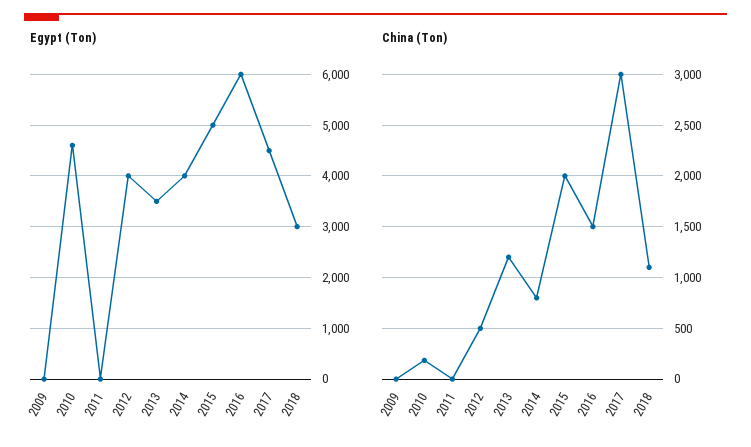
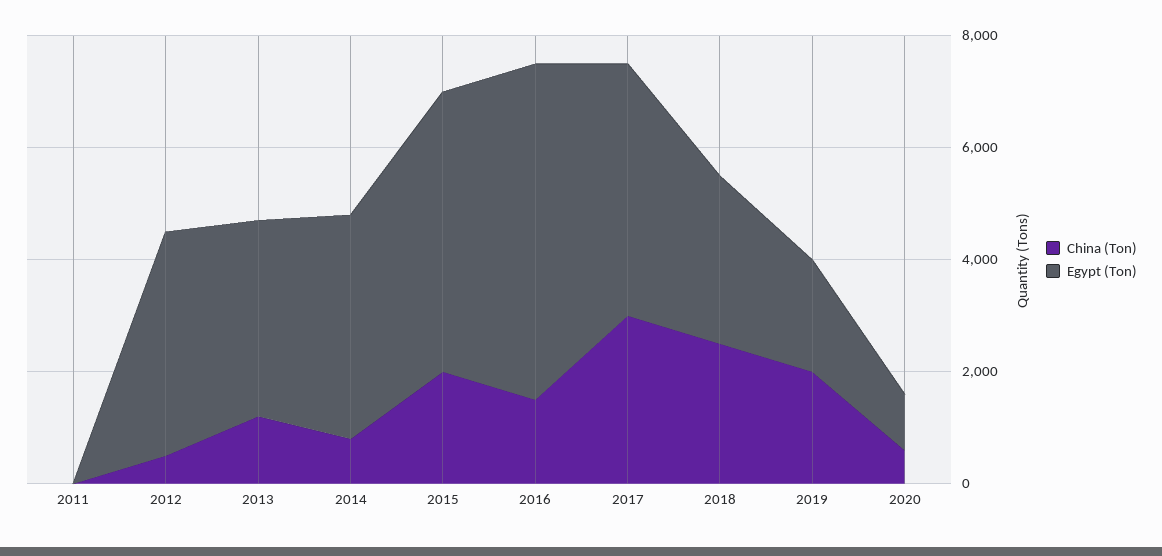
Egypt (Ton), 2009: 0 -> none
Egypt (Ton), 2010: 4600 -> none
China (Ton), 2009: 0 -> none
China (Ton), 2010: 200 -> none
China (Ton), 2018: 1100 -> 2500
China (Ton), 2019: none -> 2000
Egypt (Ton), 2019: none -> 2000
China (Ton), 2020: none -> 500
Egypt (Ton), 2020: none -> 1000

